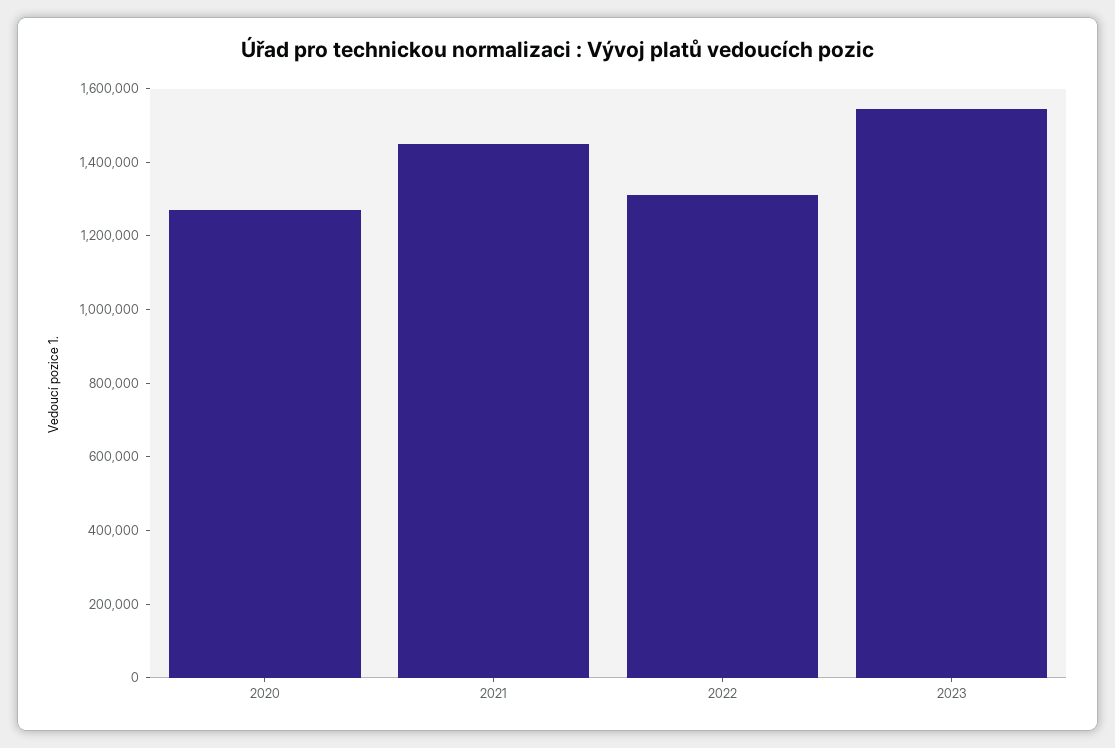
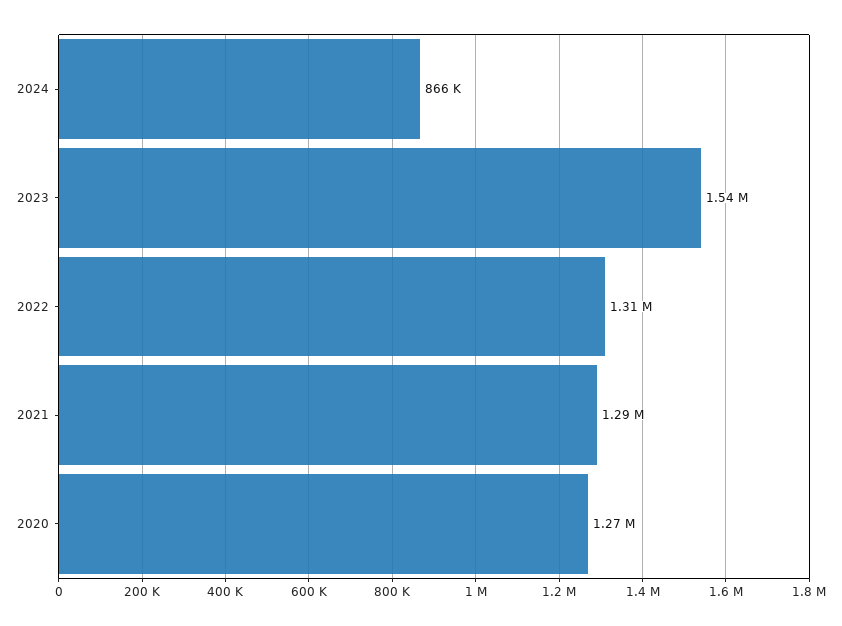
2021: 1450000 -> 1290000
2024: none -> 866000

